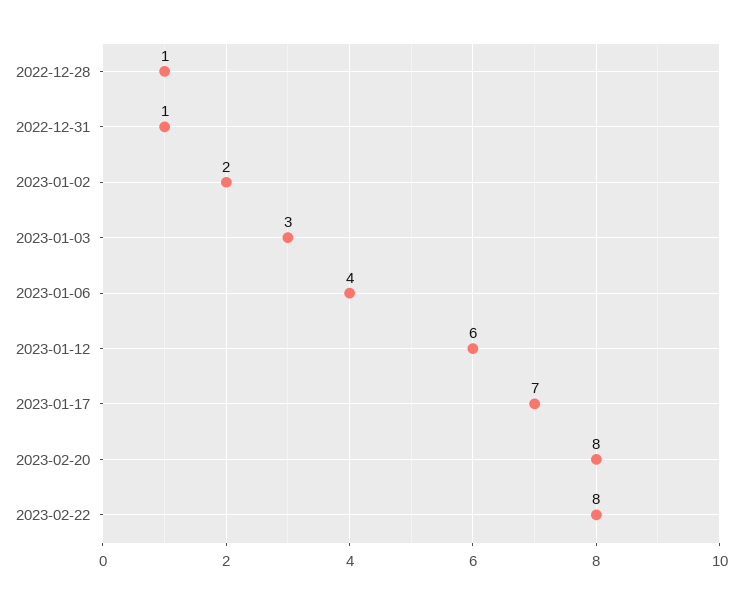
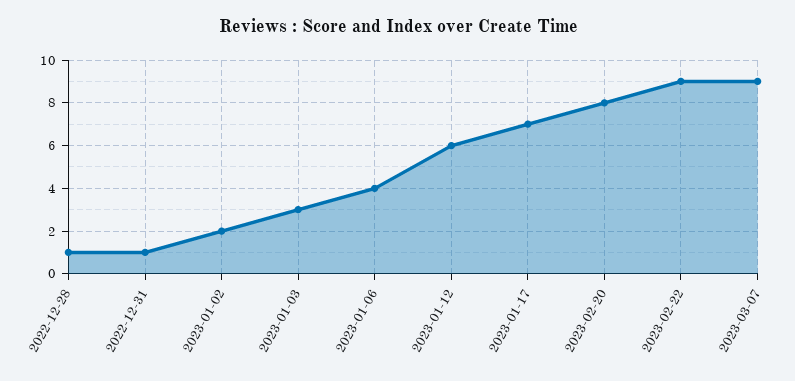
2023-02-22: 8 -> 9
2023-03-07: none -> 9

